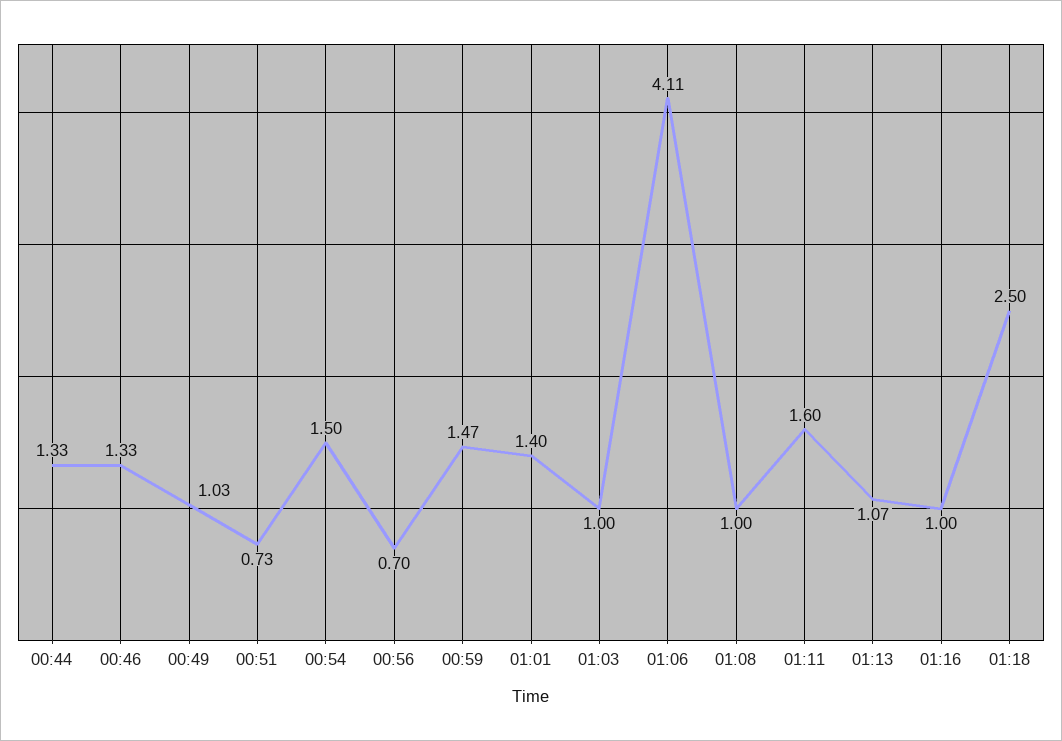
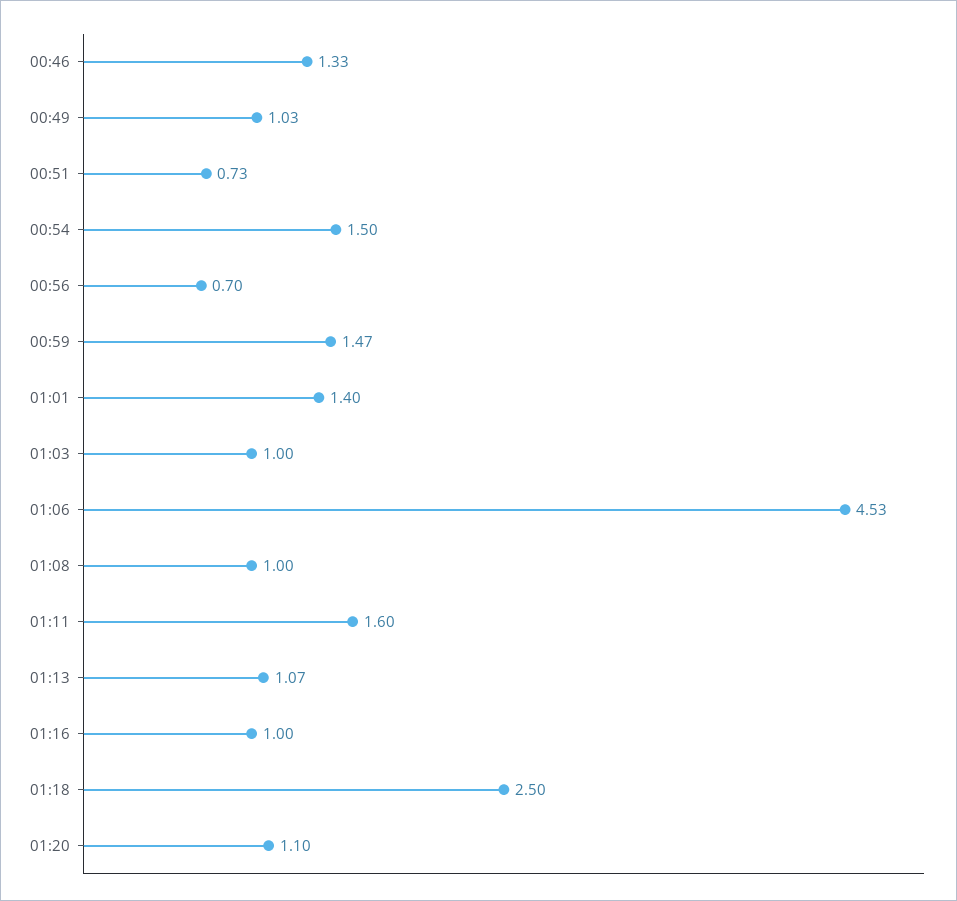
00:44: 1.33 -> none
01:06: 4.11 -> 4.53
01:20: none -> 1.1

